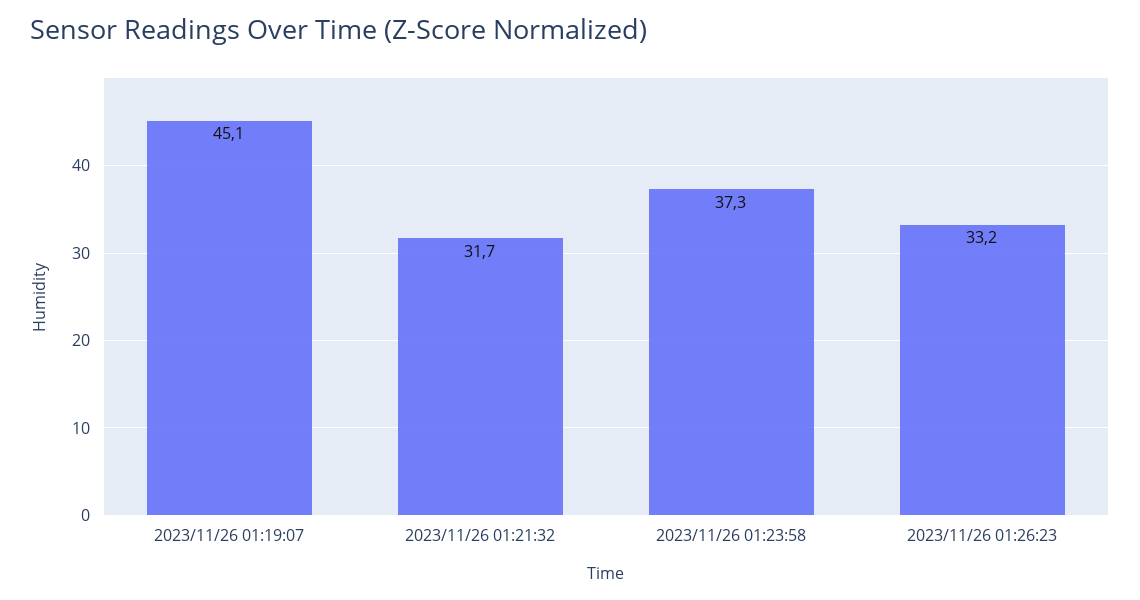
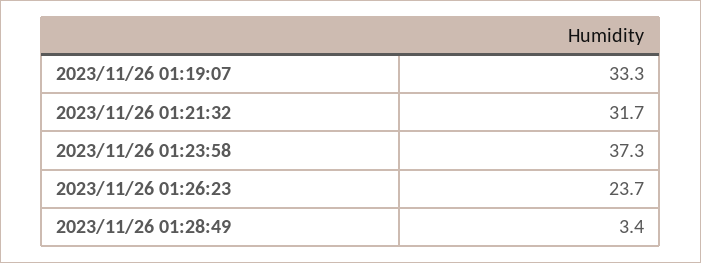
2023/11/26 01:19:07: 45.1 -> 33.3
2023/11/26 01:26:23: 33.2 -> 23.7
2023/11/26 01:28:49: none -> 3.4

